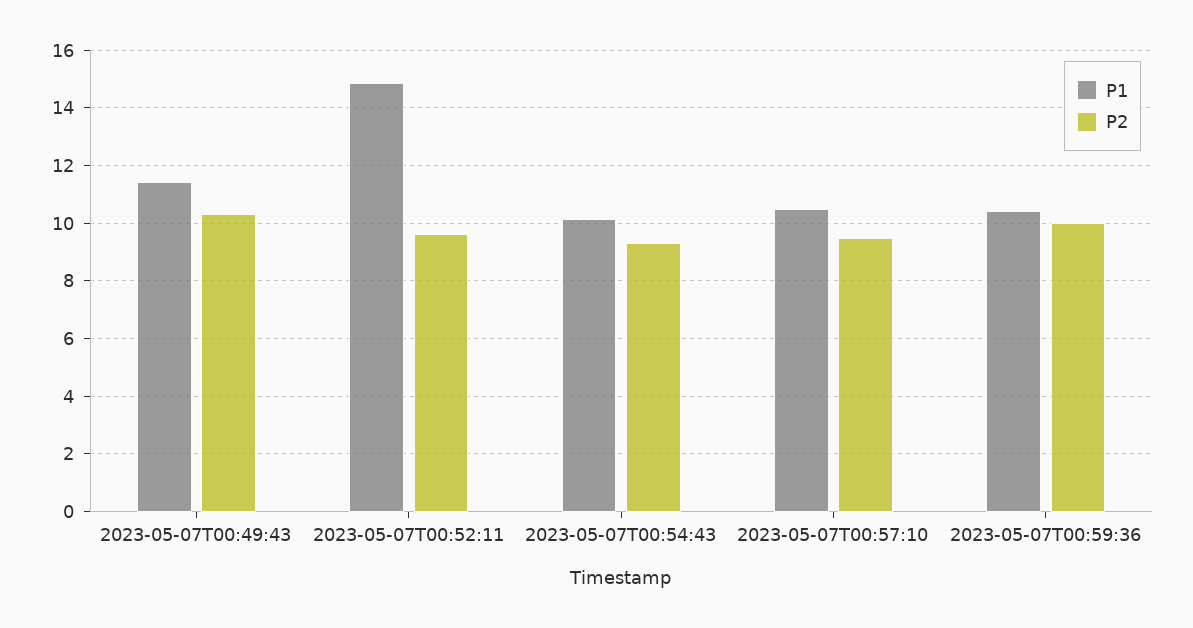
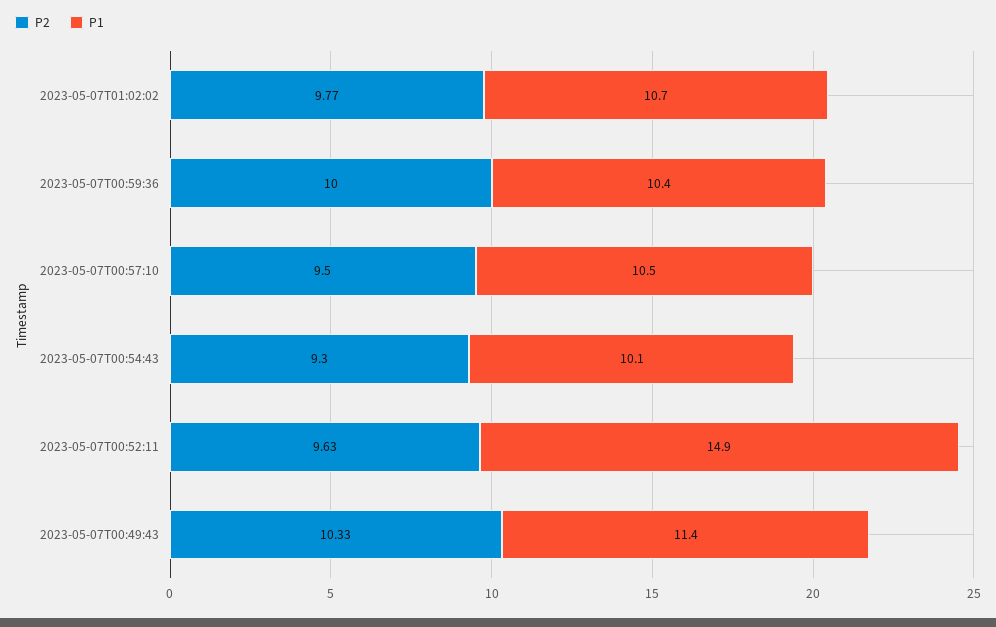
P2, 2023-05-07T01:02:02: none -> 9.77
P1, 2023-05-07T01:02:02: none -> 10.7

